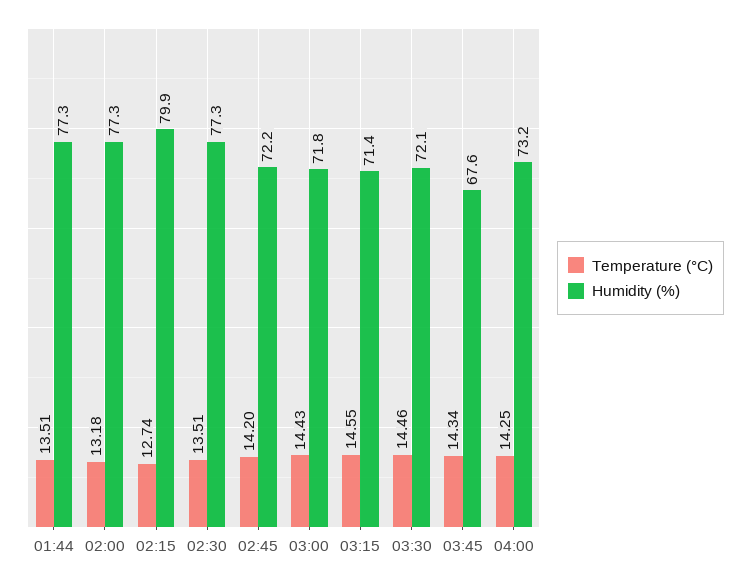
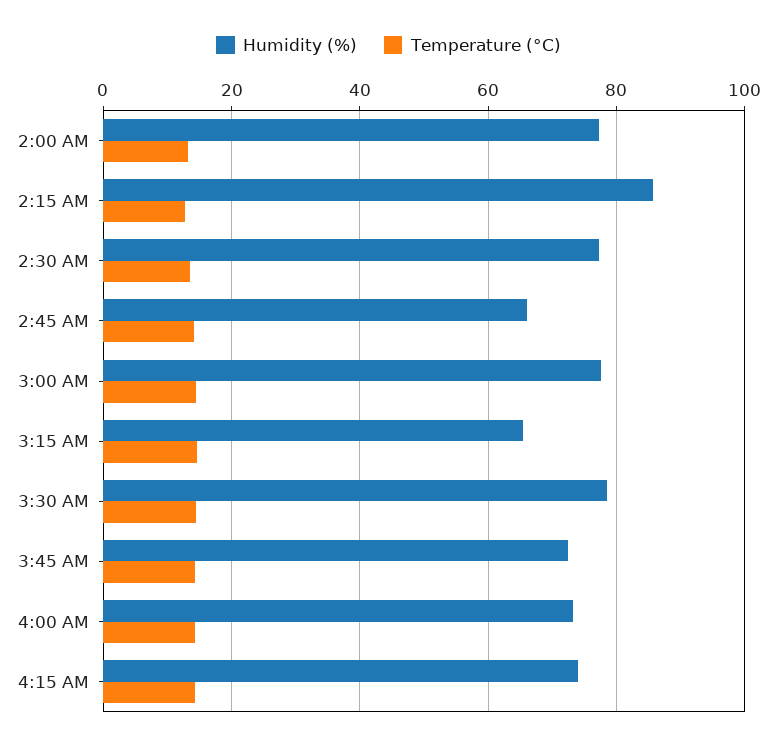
Temperature (°C), 01:44: 13.51 -> none
Humidity (%), 01:44: 77.3 -> none
Humidity (%), 02:15: 79.9 -> 86
Humidity (%), 02:45: 72.2 -> 66
Humidity (%), 03:00: 71.8 -> 78
Humidity (%), 03:15: 71.4 -> 66
Humidity (%), 03:30: 72.1 -> 78
Humidity (%), 03:45: 67.6 -> 72
Humidity (%), 4:15 AM: none -> 74
Temperature (°C), 4:15 AM: none -> 14

